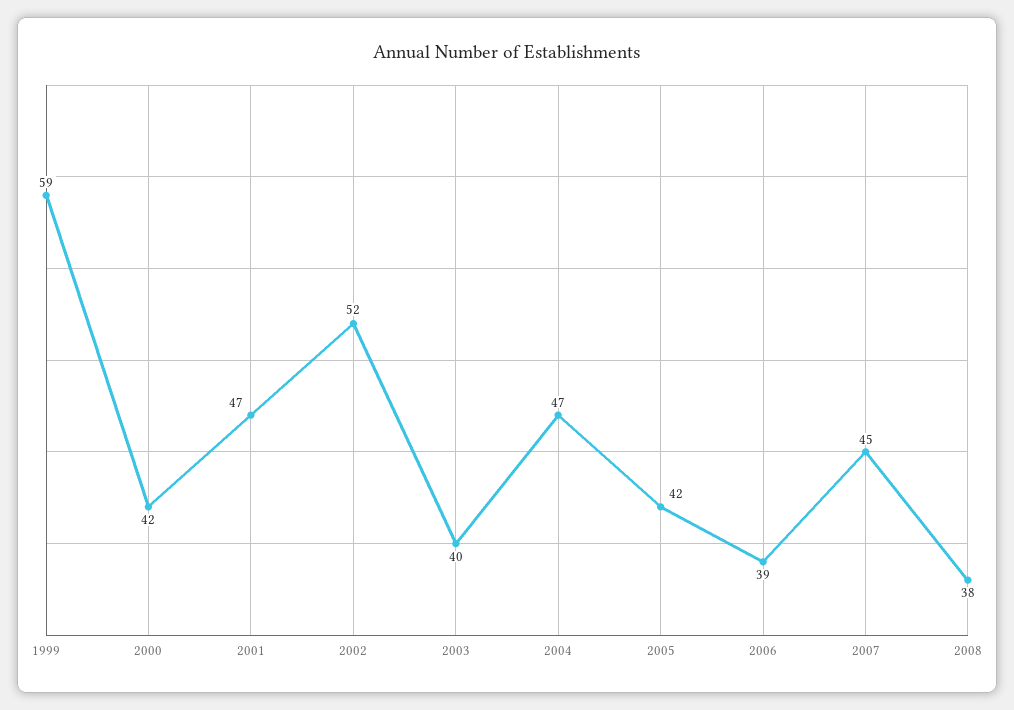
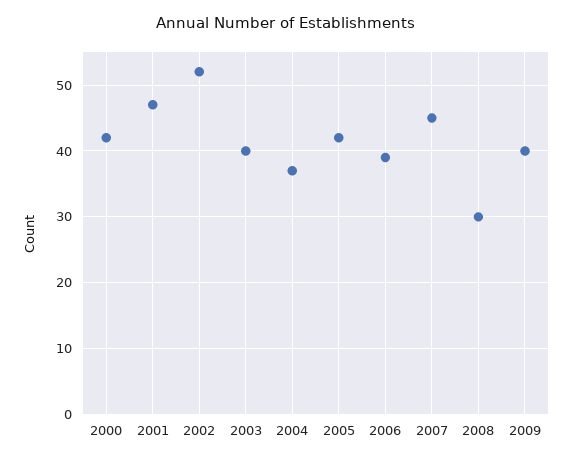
1999: 59 -> none
2004: 47 -> 37
2008: 38 -> 30
2009: none -> 40

